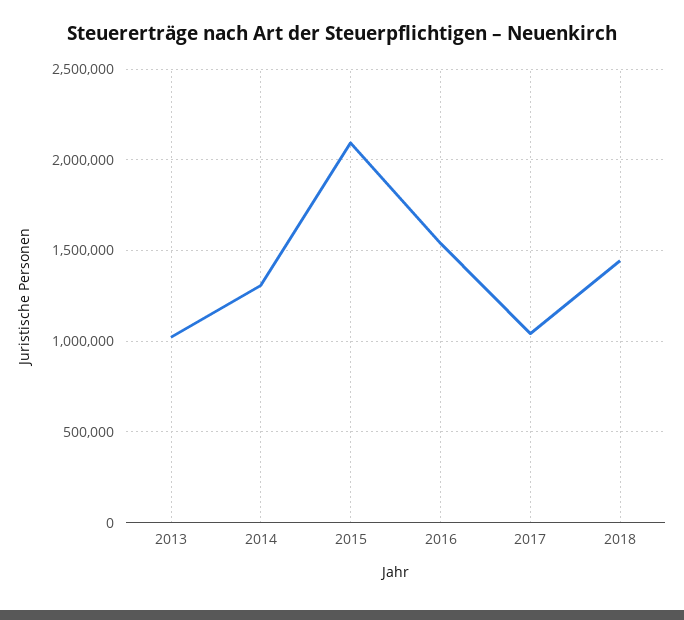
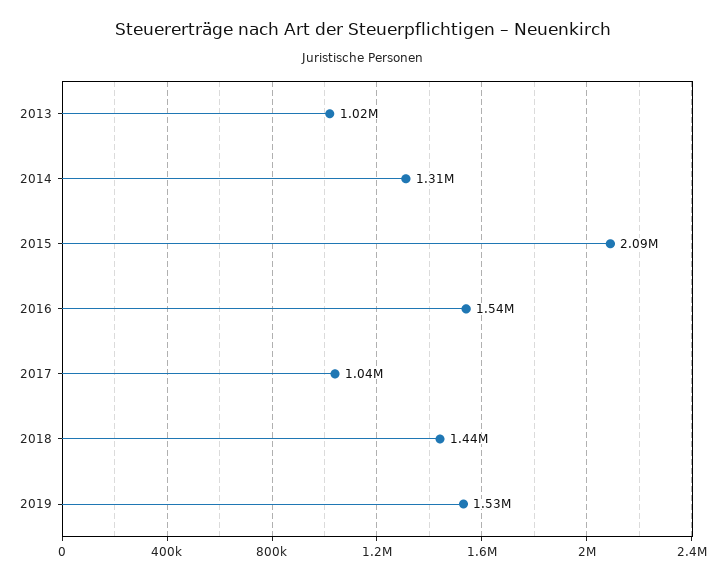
2019: none -> 1530000

